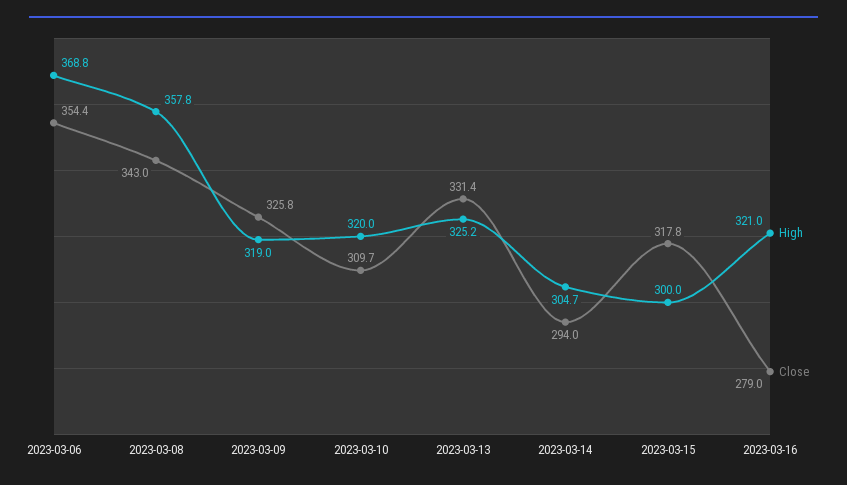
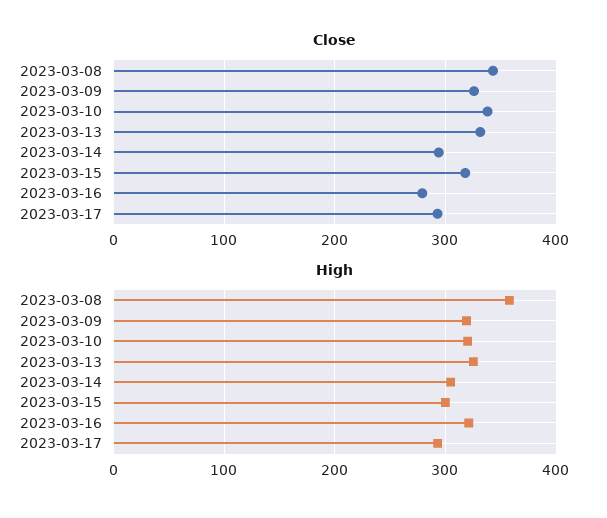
High, 2023-03-06: 368.8 -> none
Close, 2023-03-06: 354.4 -> none
Close, 2023-03-10: 309.7 -> 340
Close, 2023-03-17: none -> 290
High, 2023-03-17: none -> 290

